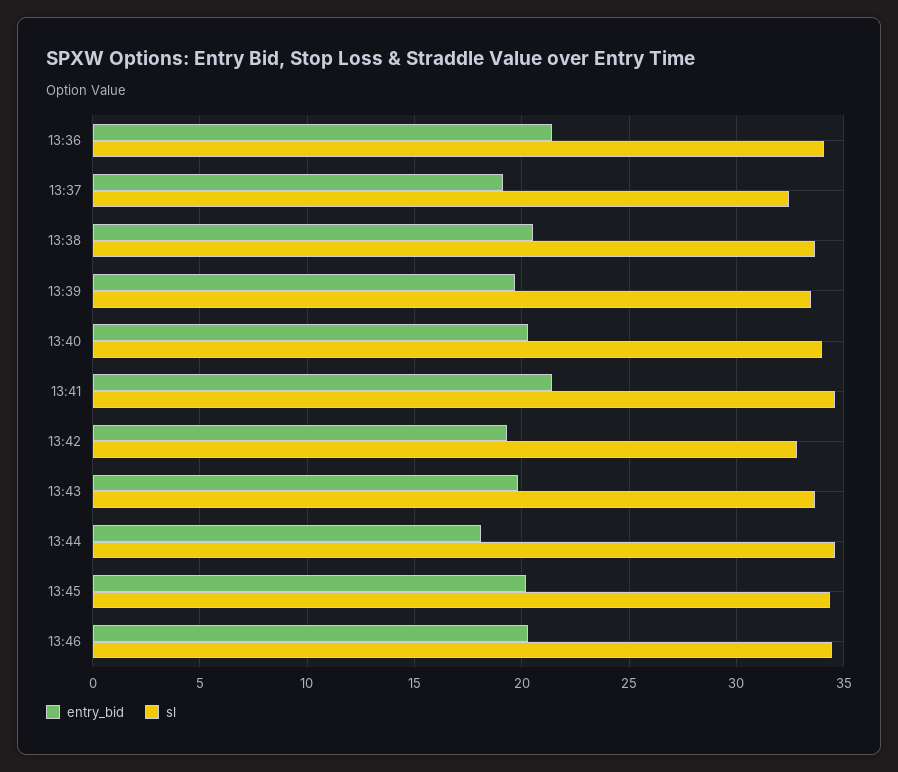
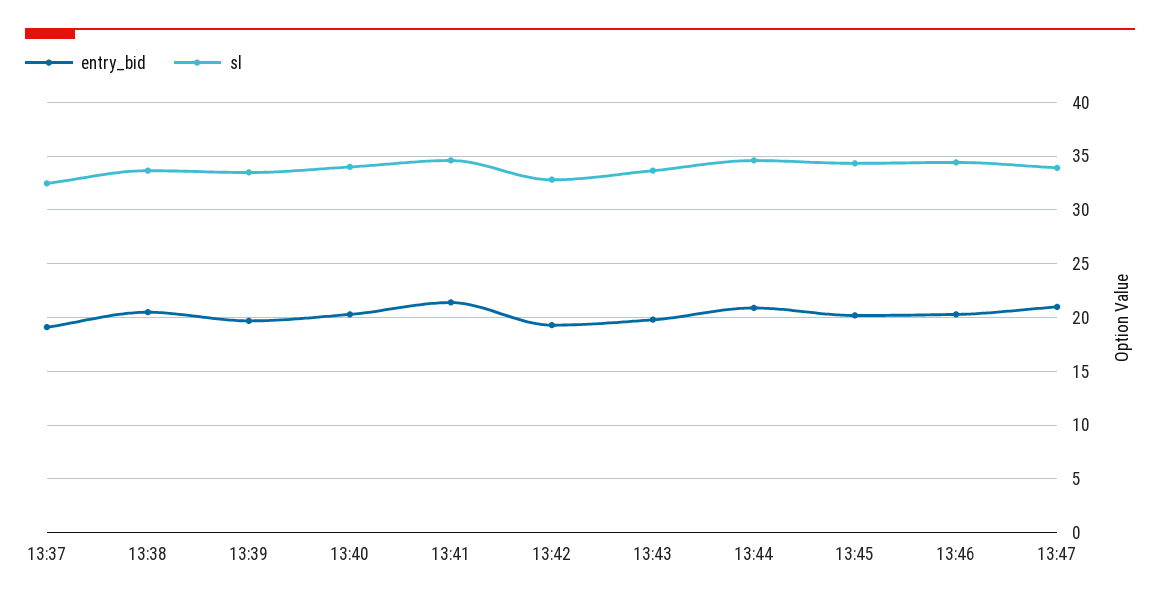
entry_bid, 13:36: 21.5 -> none
sl, 13:36: 34 -> none
entry_bid, 13:44: 18 -> 21
entry_bid, 13:47: none -> 21
sl, 13:47: none -> 34

